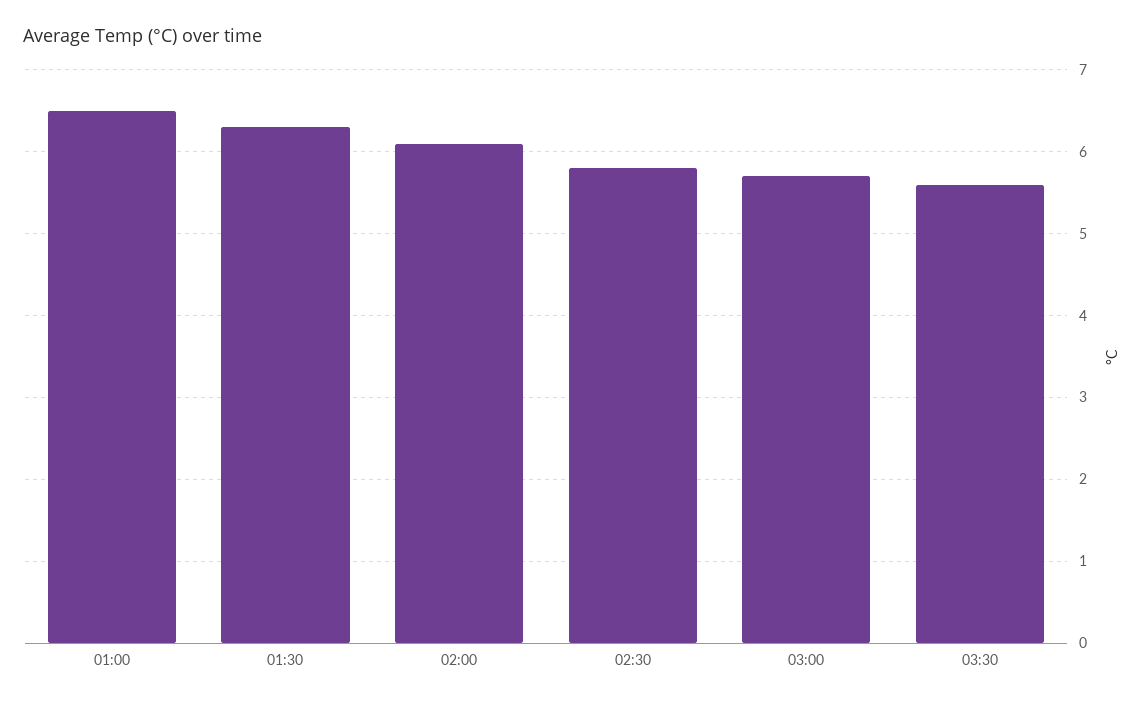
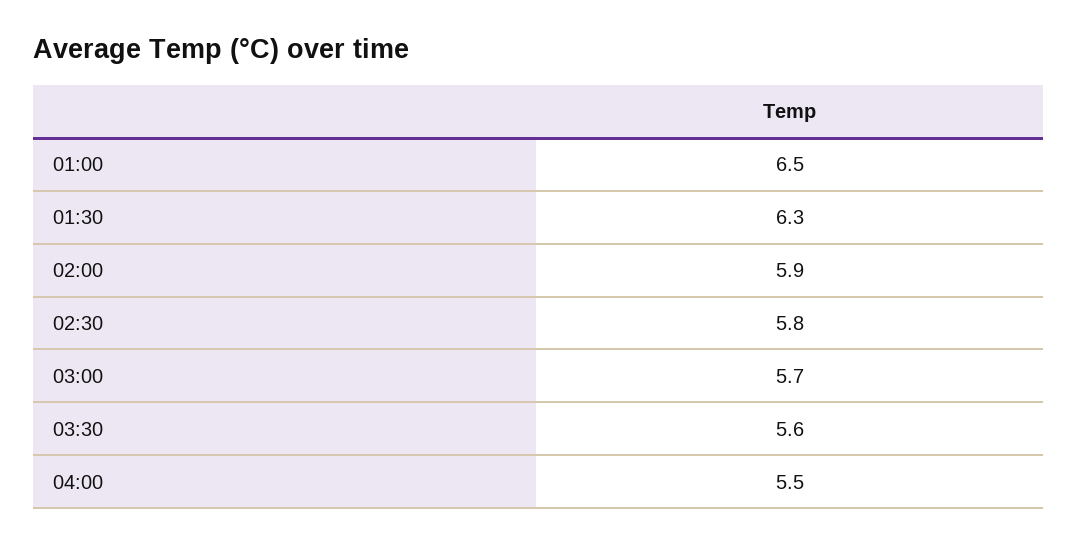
02:00: 6.1 -> 5.9
04:00: none -> 5.5

